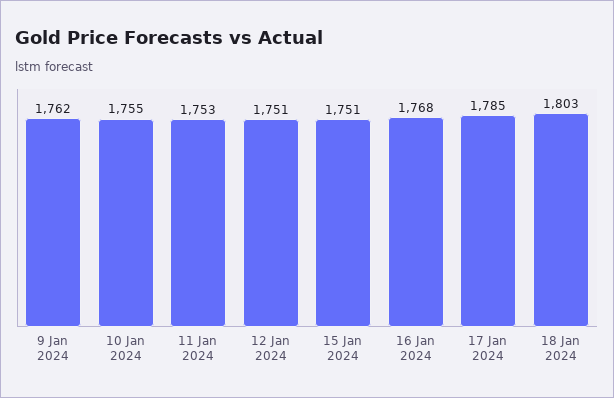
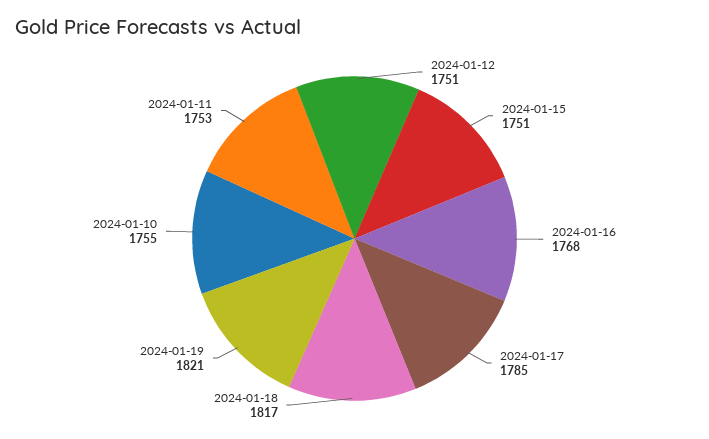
9 Jan 2024: 1762 -> none
18 Jan 2024: 1803 -> 1817
2024-01-19: none -> 1821

